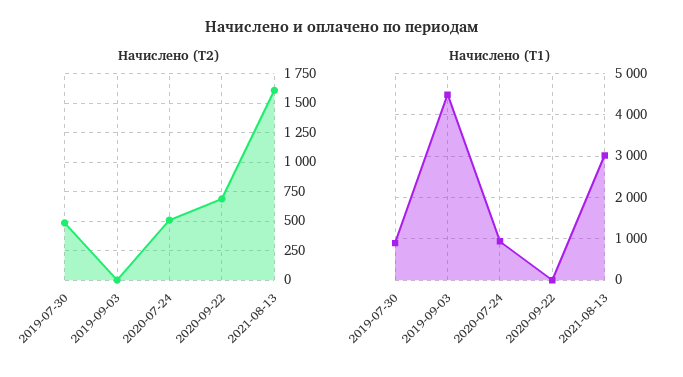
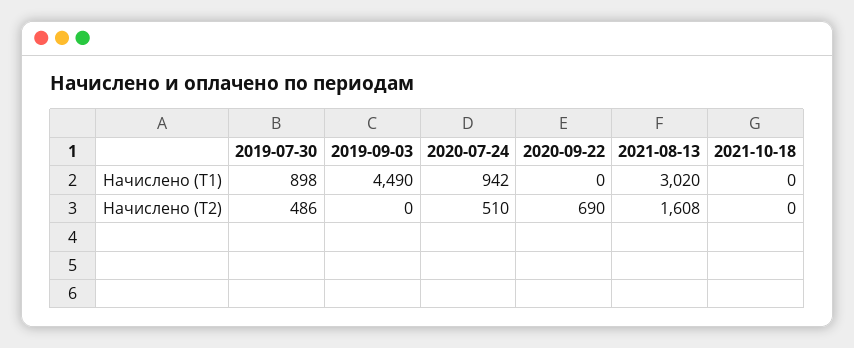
Начислено (Т1), 2021-10-18: none -> 0
Начислено (Т2), 2021-10-18: none -> 0

